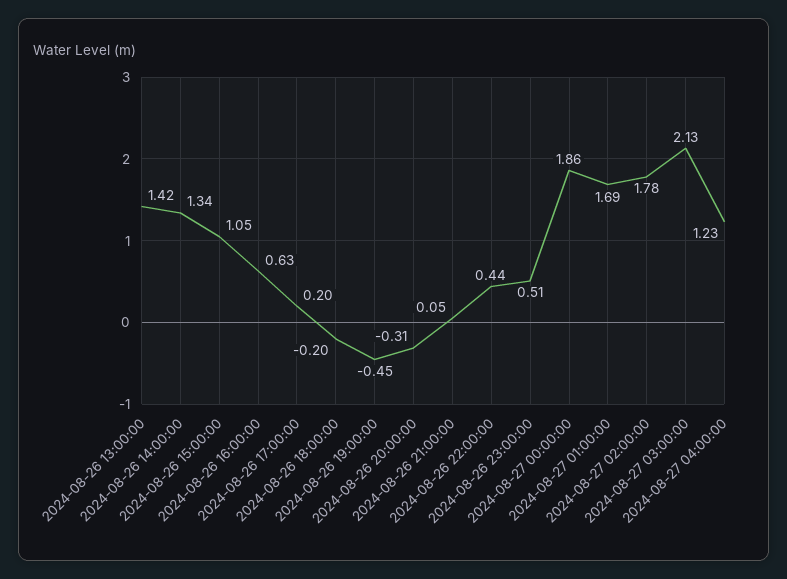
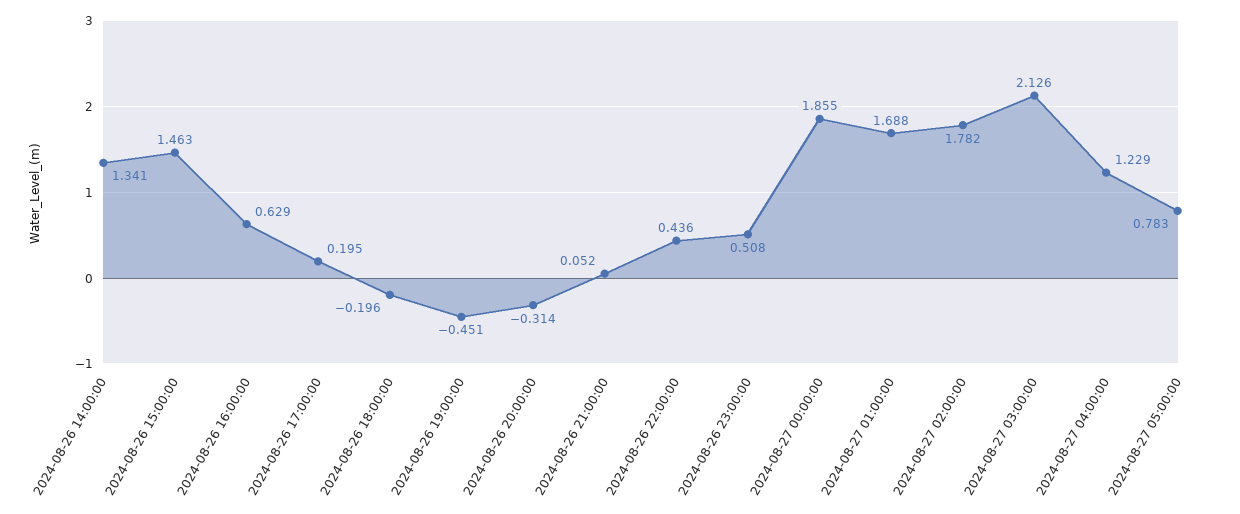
2024-08-26 13:00:00: 1.42 -> none
2024-08-26 15:00:00: 1.05 -> 1.463
2024-08-27 05:00:00: none -> 0.783

